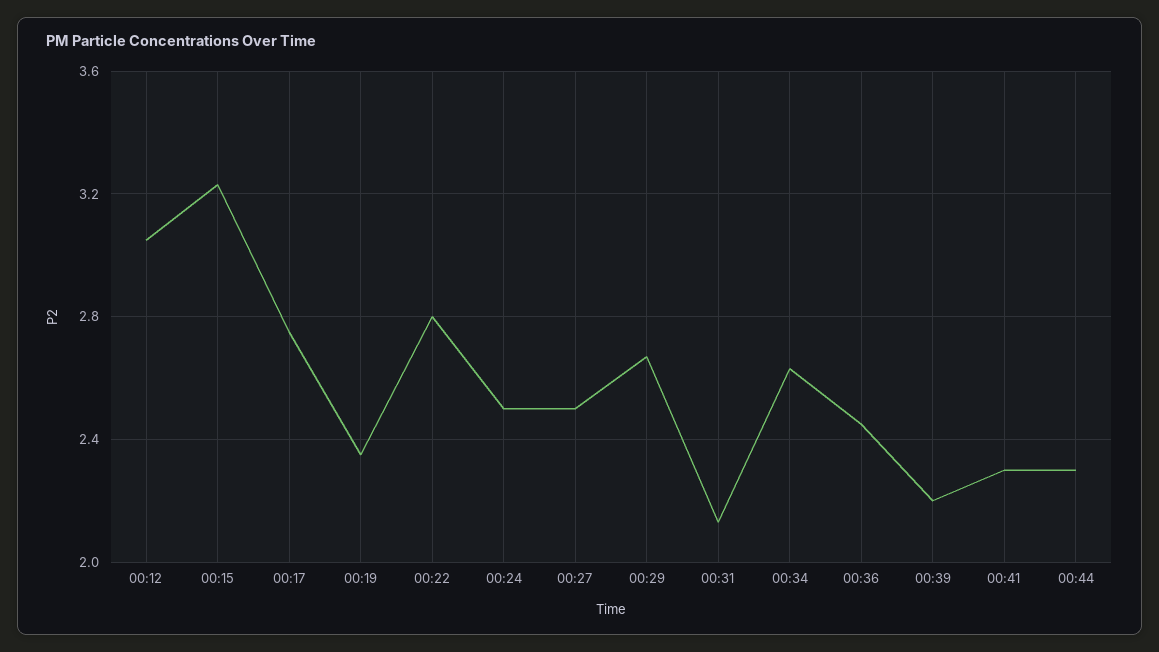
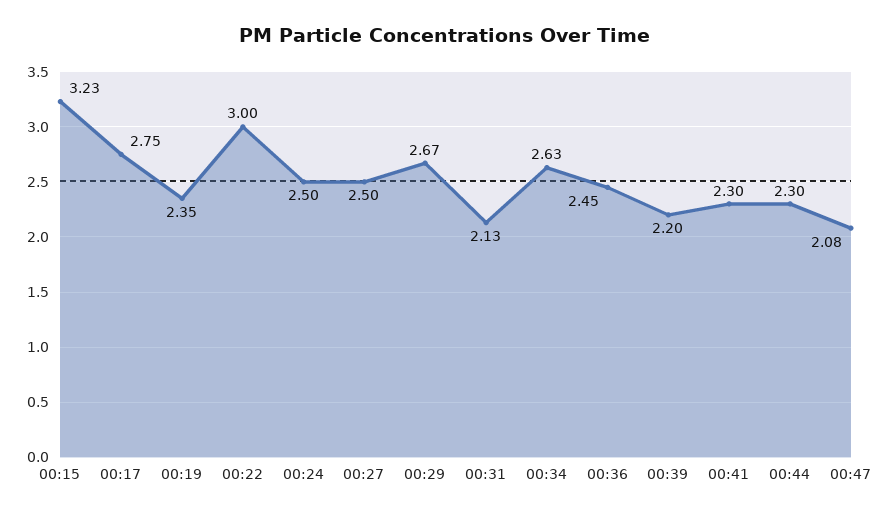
00:12: 3.05 -> none
00:22: 2.8 -> 3
00:47: none -> 2.08

